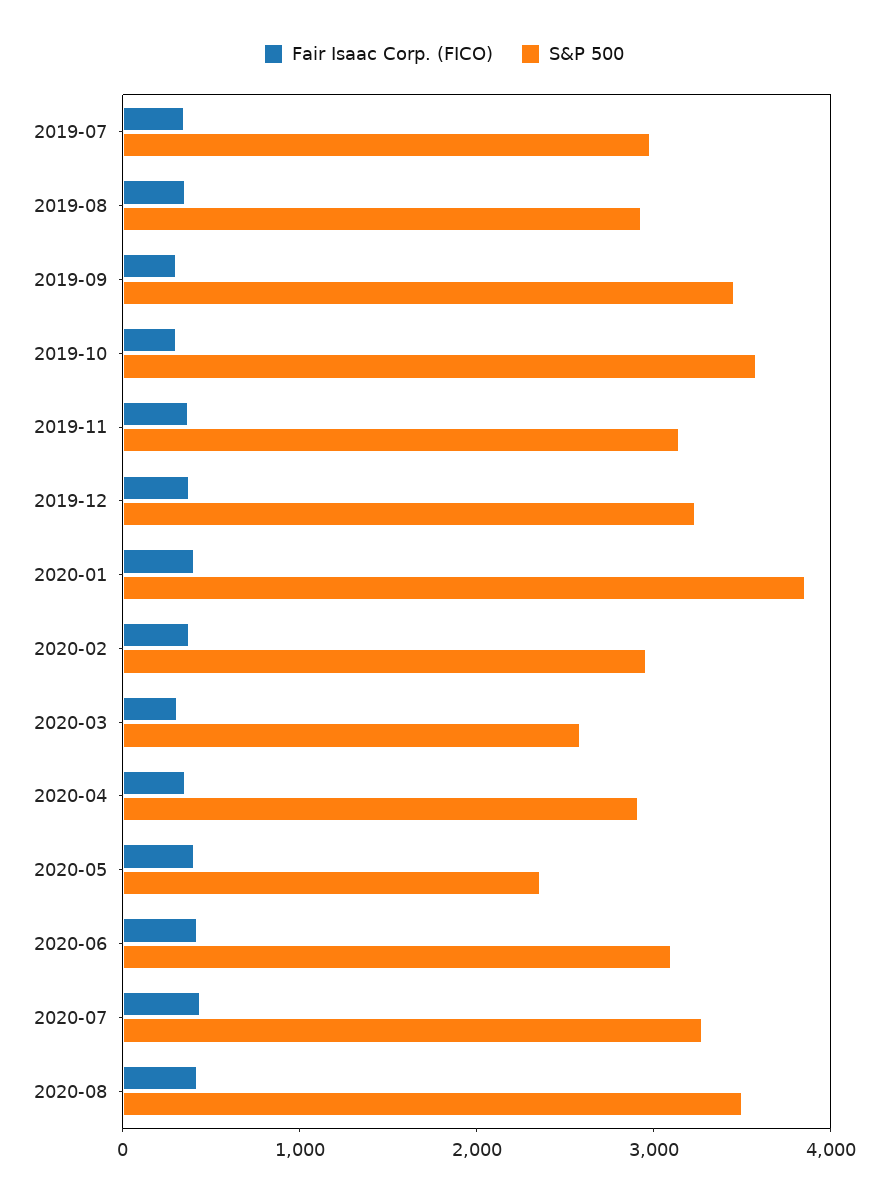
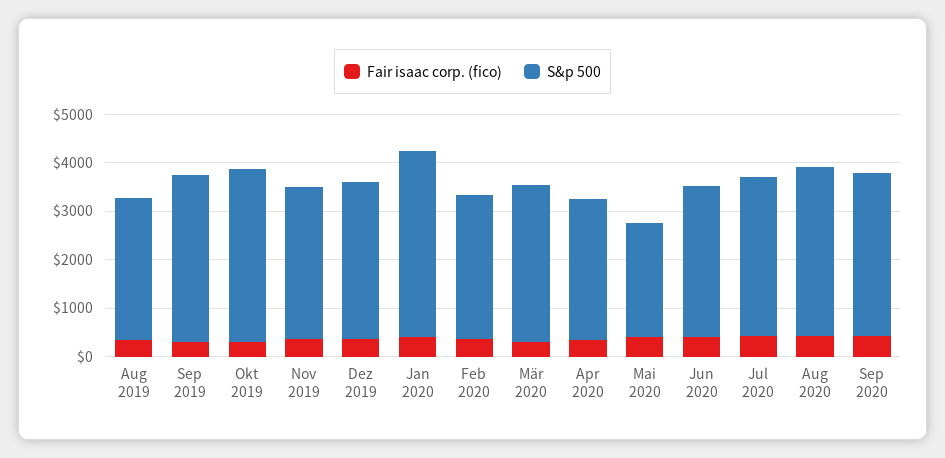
Fair Isaac Corp. (FICO), 2019-07: 400 -> none
S&P 500, 2019-07: 3000 -> none
S&P 500, 2020-03: 2600 -> 3200
Fair Isaac Corp. (FICO), Sep 2020: none -> 400
S&P 500, Sep 2020: none -> 3400

